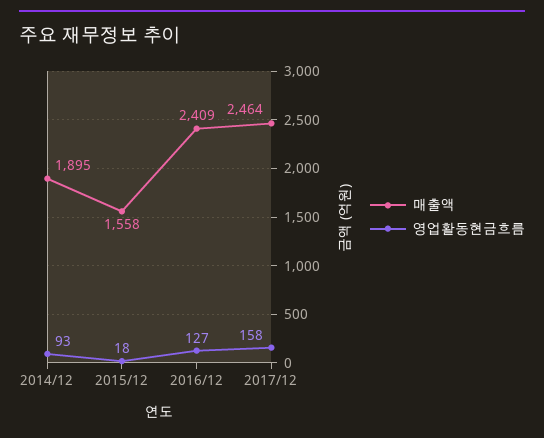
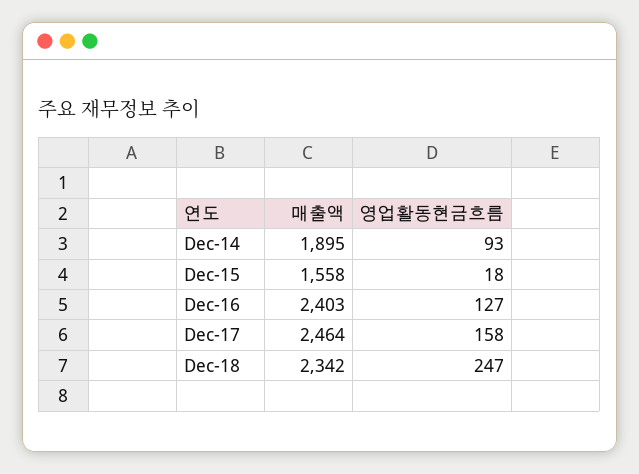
매출액, 2016/12: 2409 -> 2403
매출액, Dec-18: none -> 2342
영업활동현금흐름, Dec-18: none -> 247

